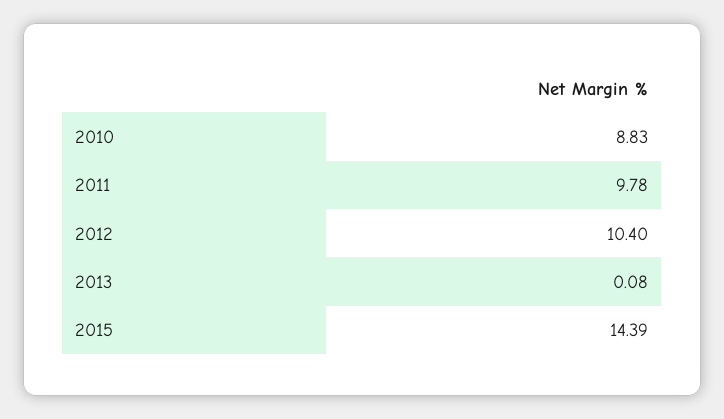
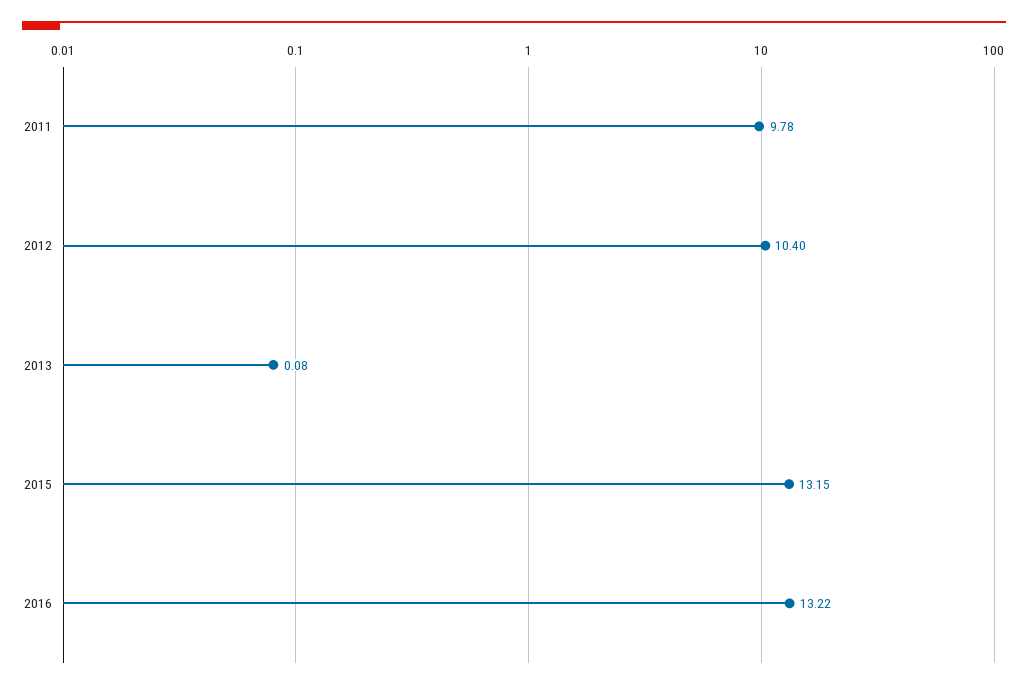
2010: 8.83 -> none
2015: 14.39 -> 13.15
2016: none -> 13.22

